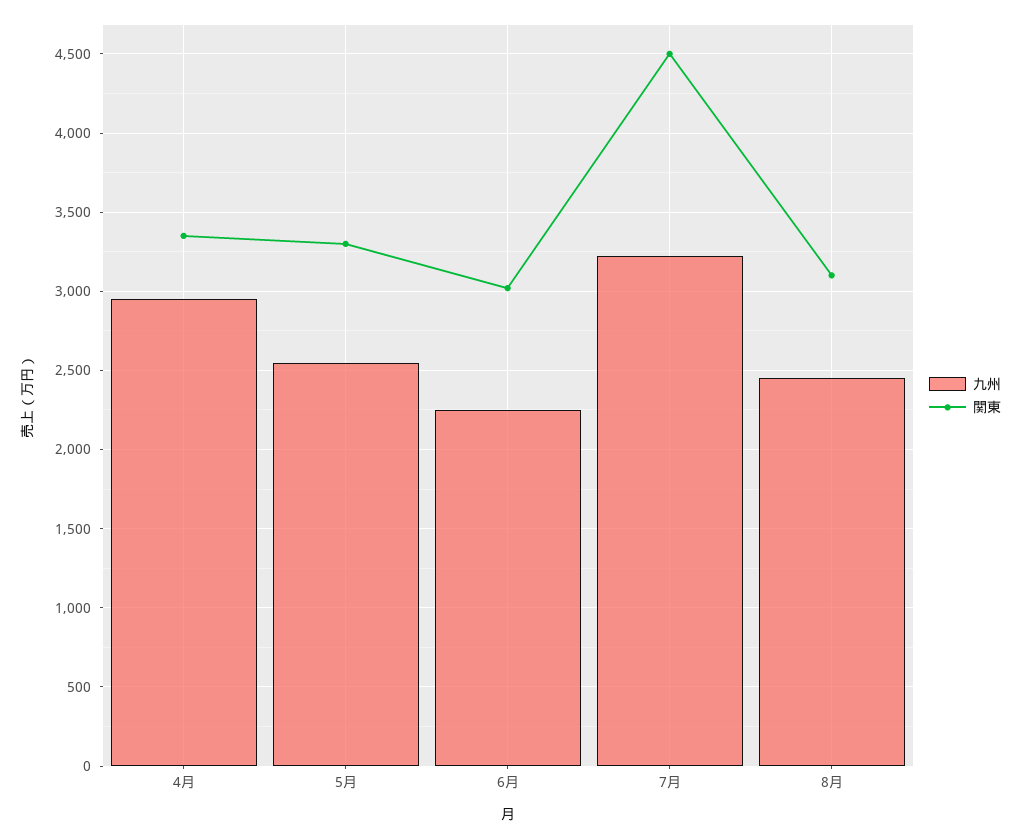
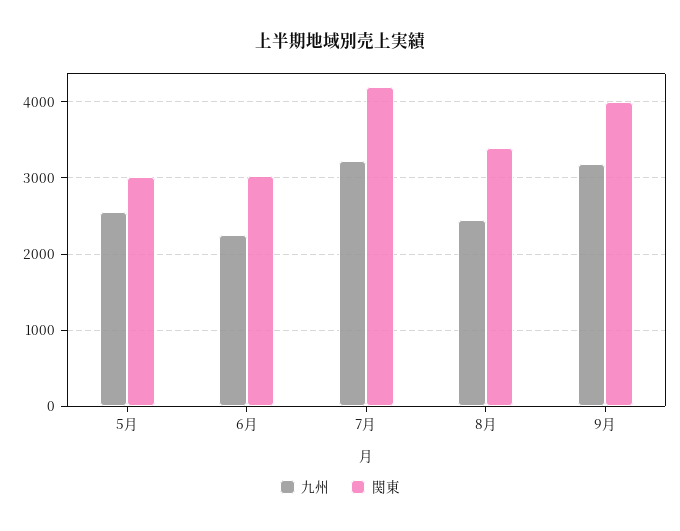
九州, 4月: 2950 -> none
関東, 4月: 3350 -> none
関東, 5月: 3300 -> 3000
関東, 7月: 4500 -> 4200
関東, 8月: 3100 -> 3400
九州, 9月: none -> 3200
関東, 9月: none -> 4000

